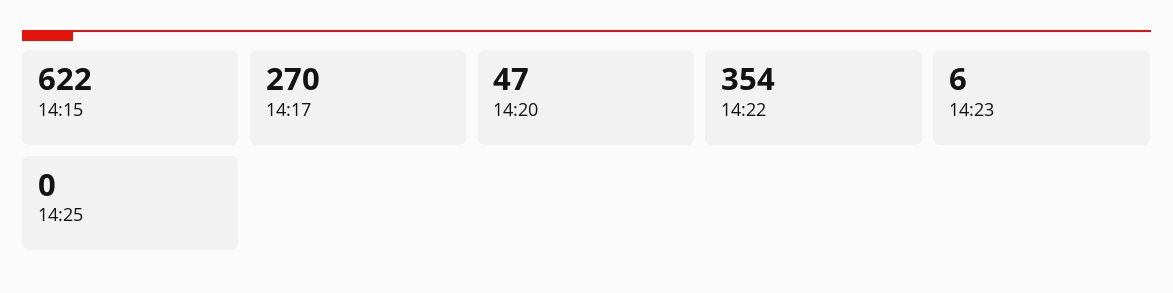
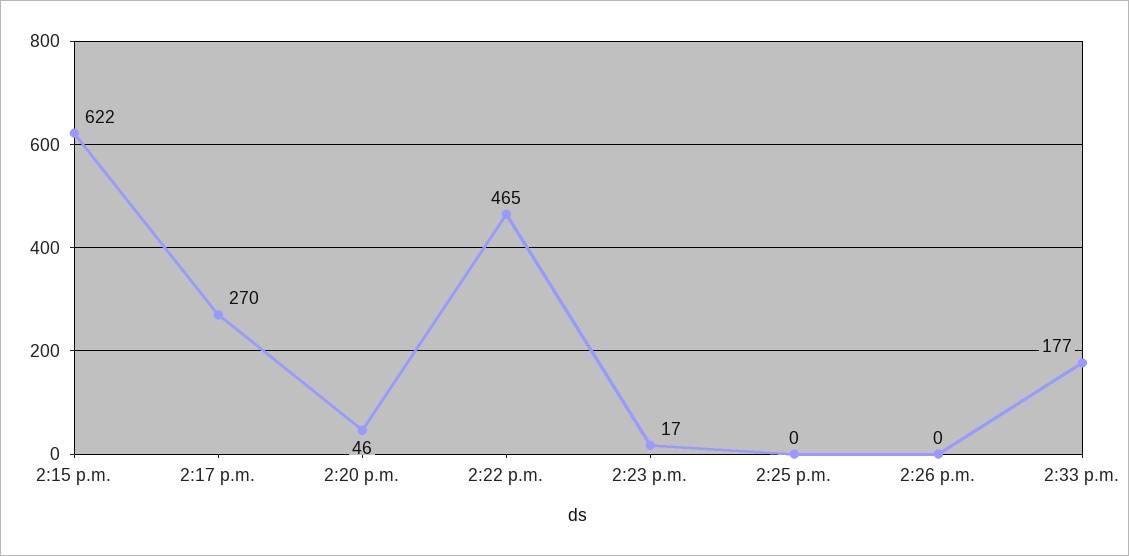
14:20: 47 -> 46
14:22: 354 -> 465
14:23: 6 -> 17
2:26 p.m.: none -> 0
2:33 p.m.: none -> 177

